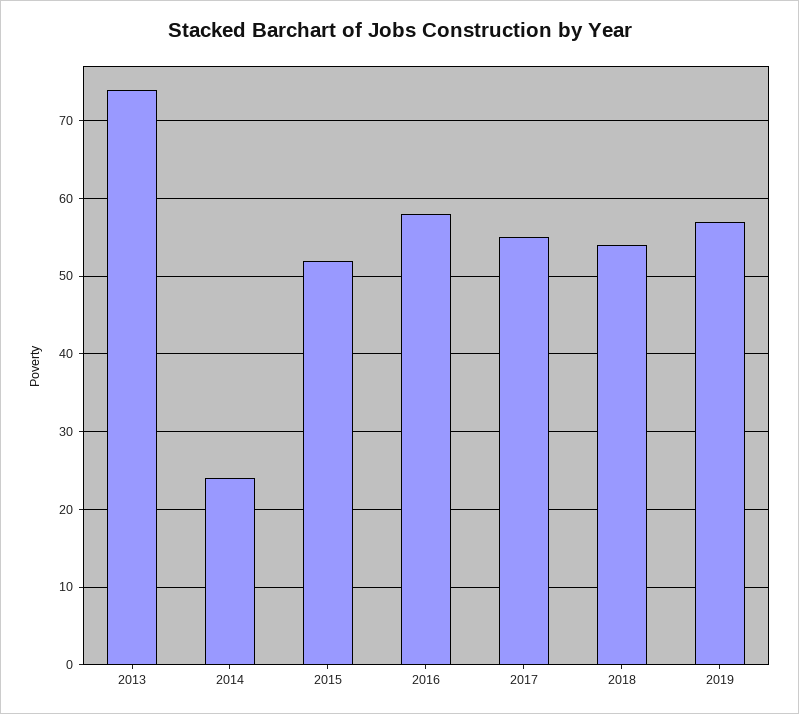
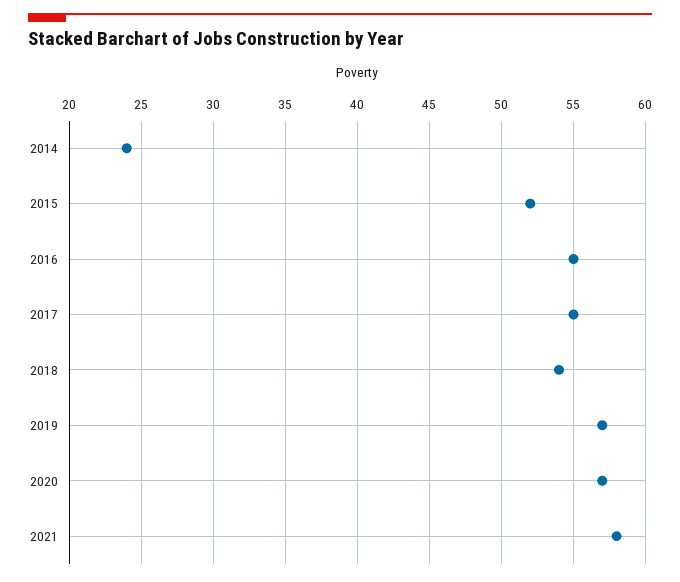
2013: 74 -> none
2016: 58 -> 55
2020: none -> 57
2021: none -> 58

